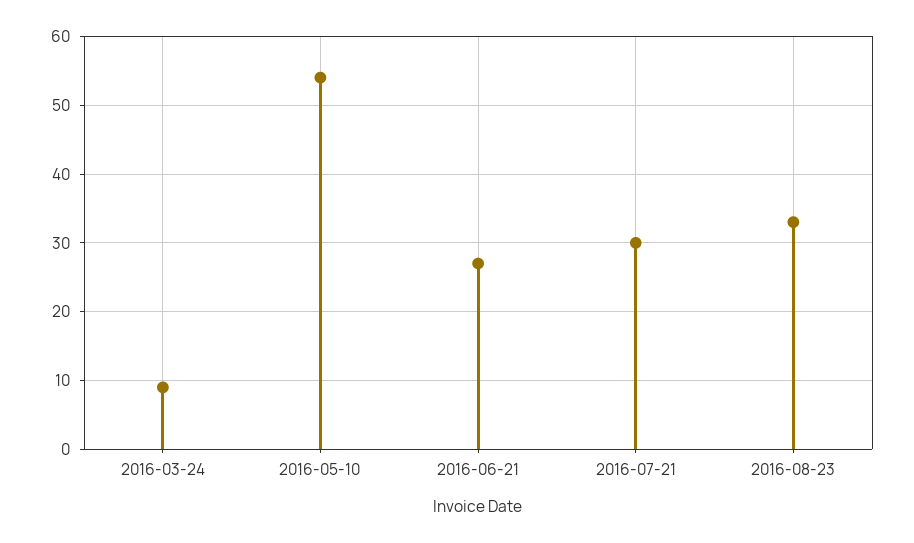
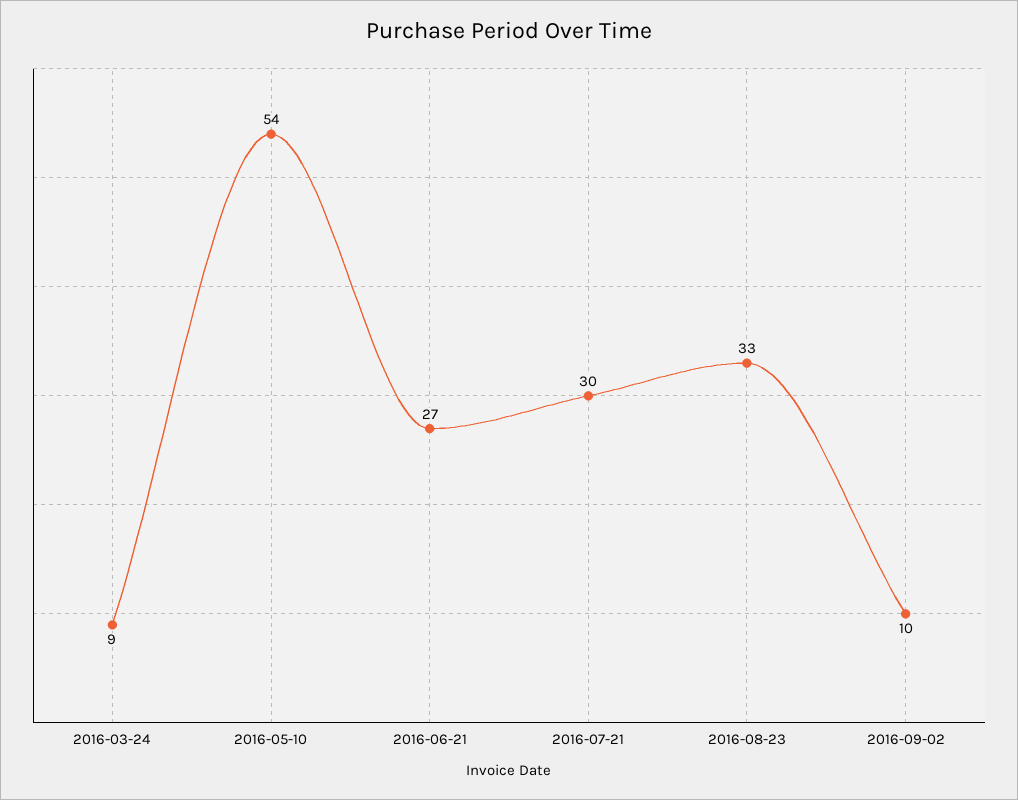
2016-09-02: none -> 10

